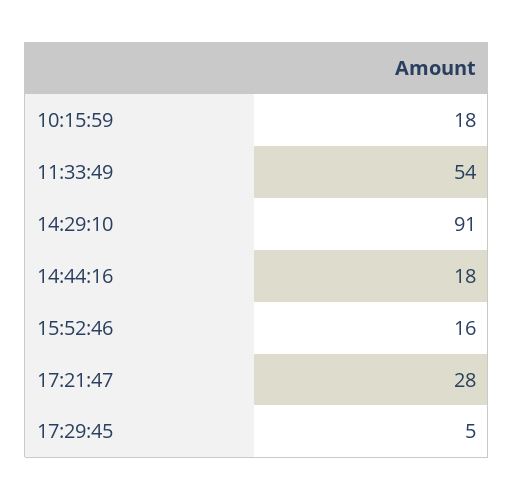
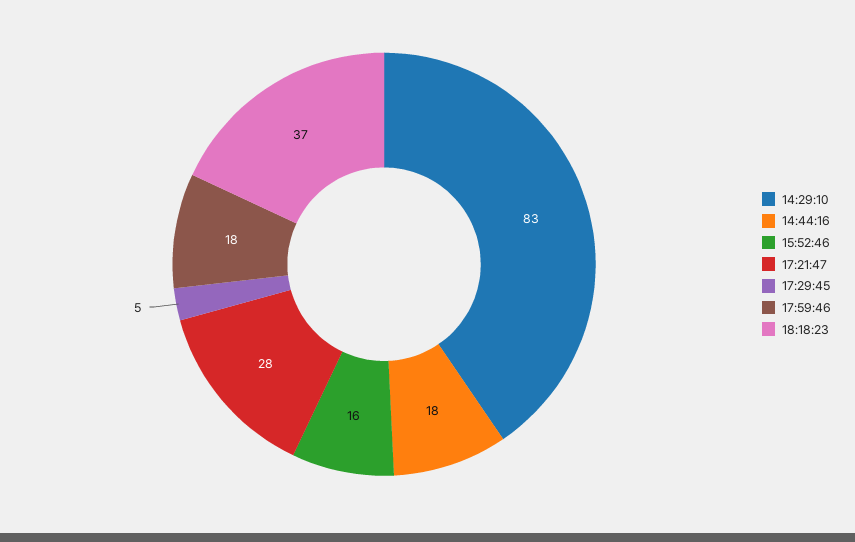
10:15:59: 18 -> none
11:33:49: 54 -> none
14:29:10: 91 -> 83
17:59:46: none -> 18
18:18:23: none -> 37

